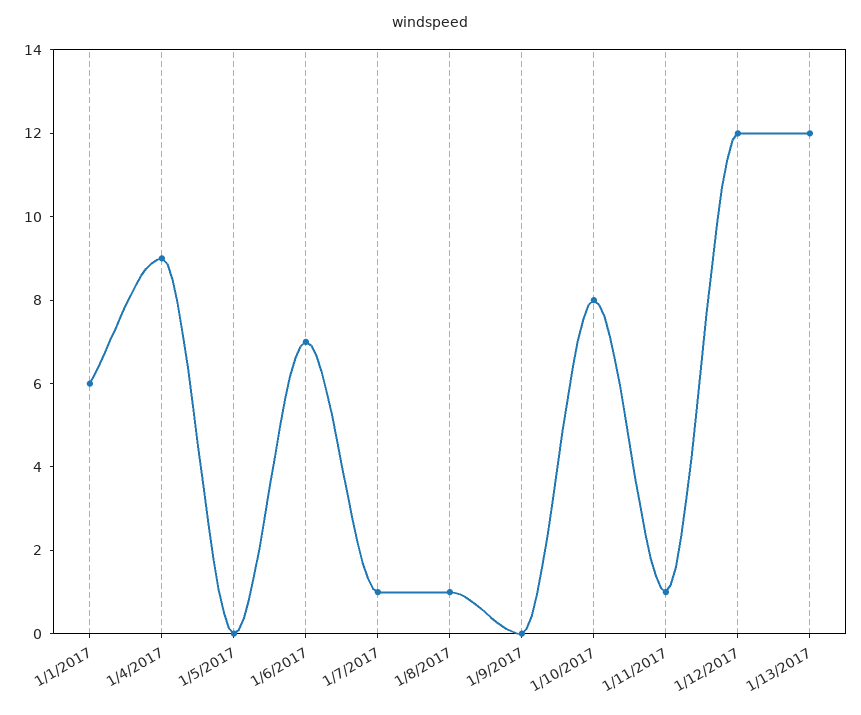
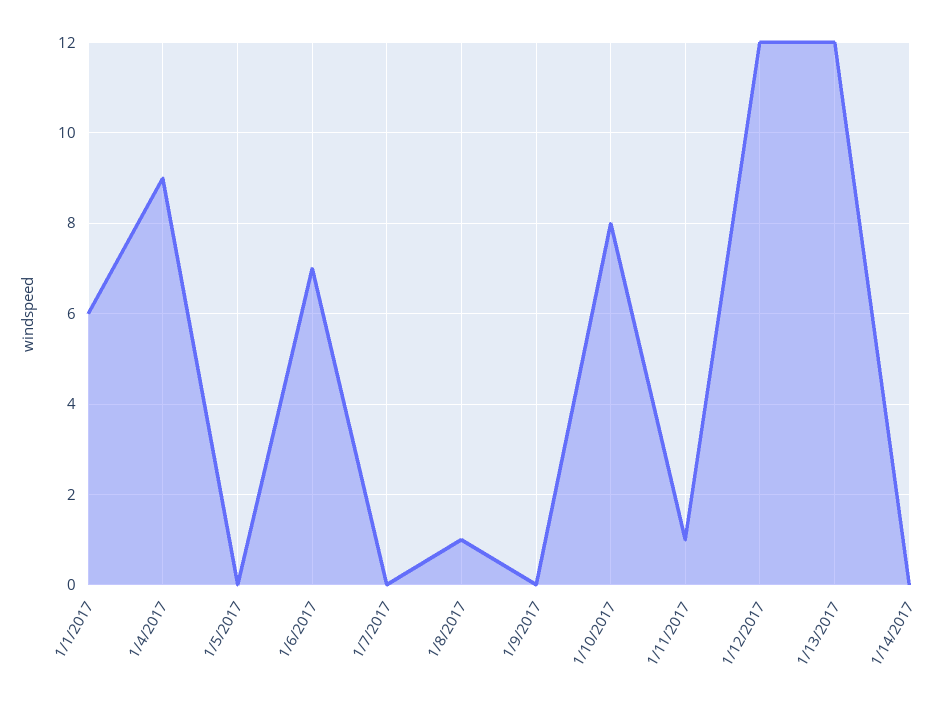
1/7/2017: 1 -> 0
1/14/2017: none -> 0

